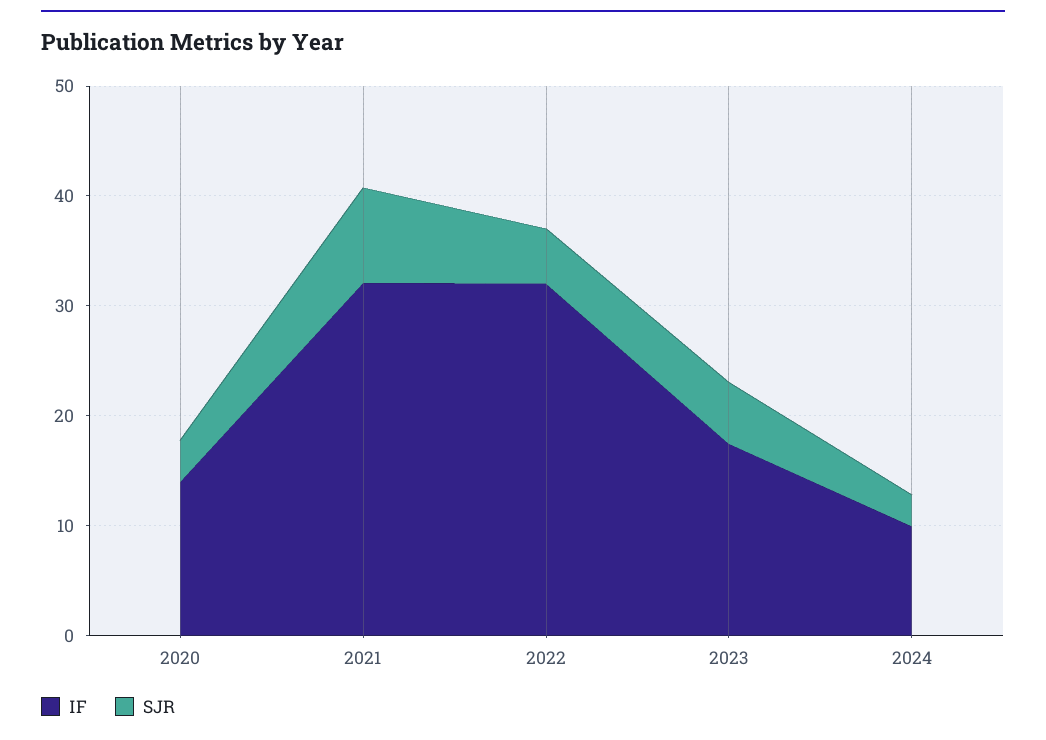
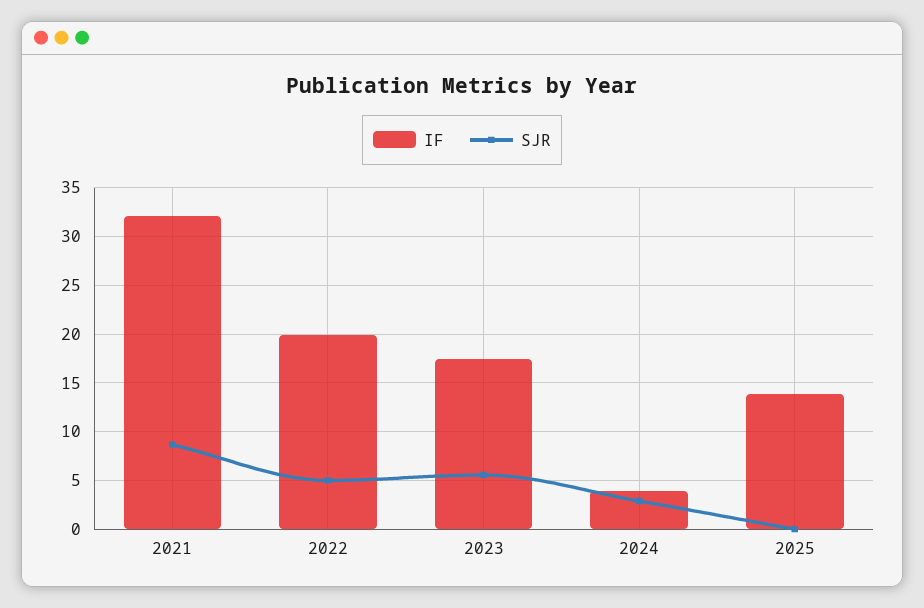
IF, 2020: 14 -> none
SJR, 2020: 4 -> none
IF, 2022: 32 -> 20
IF, 2024: 10 -> 4
IF, 2025: none -> 14
SJR, 2025: none -> 0

